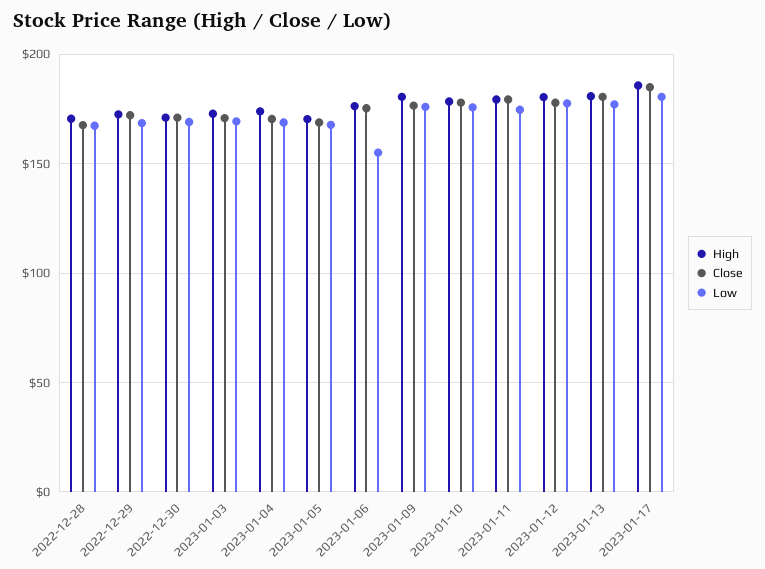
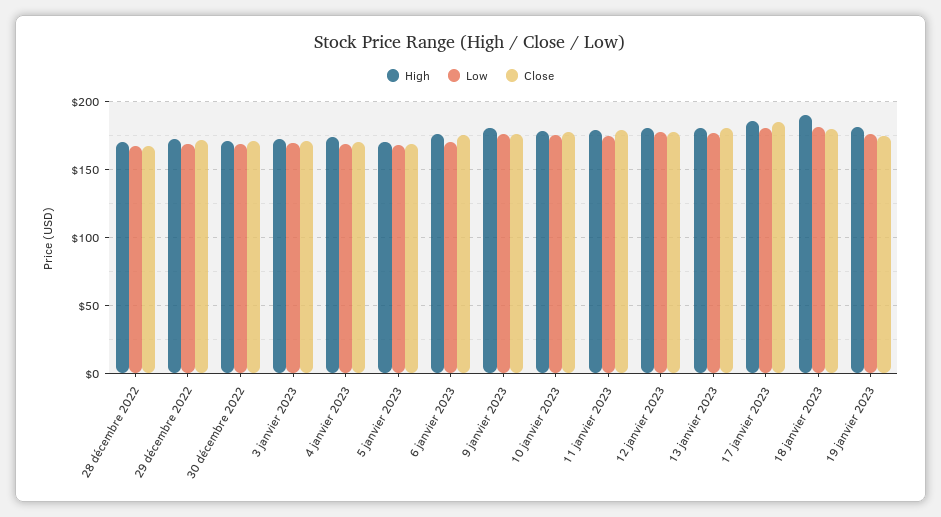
Low, 2023-01-06: 155 -> 170
High, 18 janvier 2023: none -> 190
Low, 18 janvier 2023: none -> 180
Close, 18 janvier 2023: none -> 180
High, 19 janvier 2023: none -> 180
Low, 19 janvier 2023: none -> 175
Close, 19 janvier 2023: none -> 175

